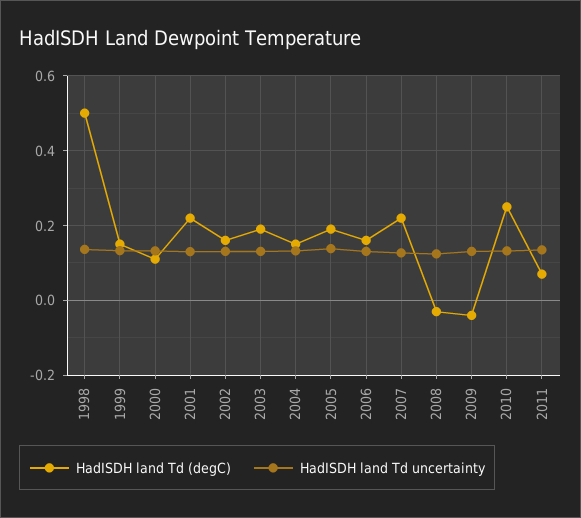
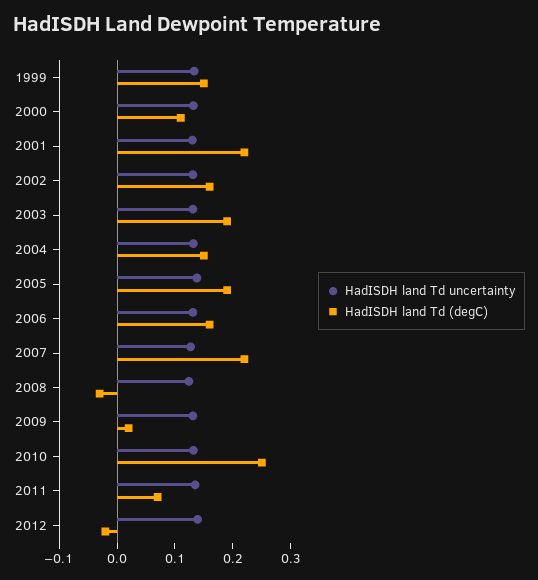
HadISDH land Td (degC), 1998: 0.5 -> none
HadISDH land Td uncertainty, 1998: 0.14 -> none
HadISDH land Td (degC), 2009: -0.04 -> 0.02
HadISDH land Td uncertainty, 2012: none -> 0.14
HadISDH land Td (degC), 2012: none -> -0.02

